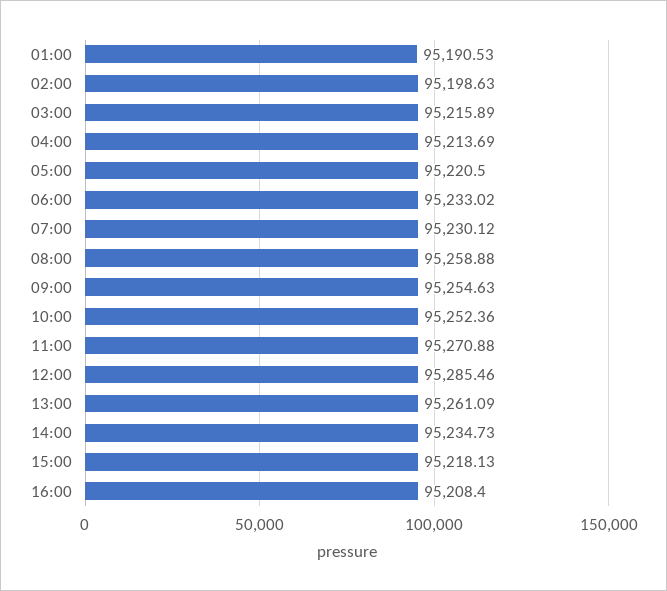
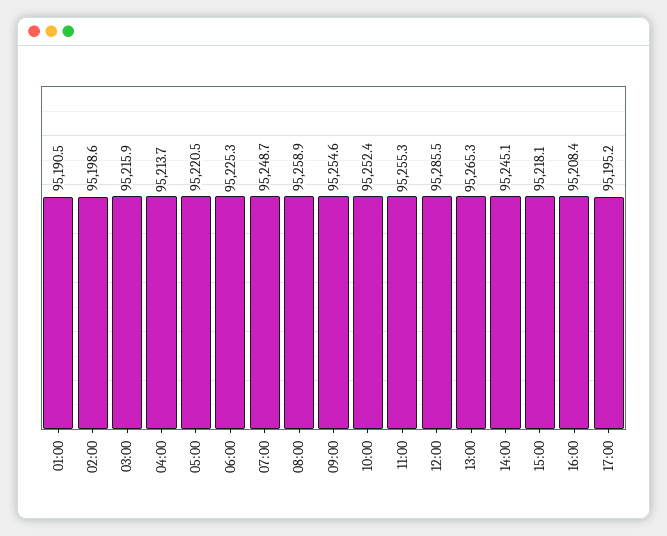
06:00: 95233.02 -> 95225.3
07:00: 95230.12 -> 95248.7
11:00: 95270.88 -> 95255.3
13:00: 95261.09 -> 95265.3
14:00: 95234.73 -> 95245.1
17:00: none -> 95195.2

